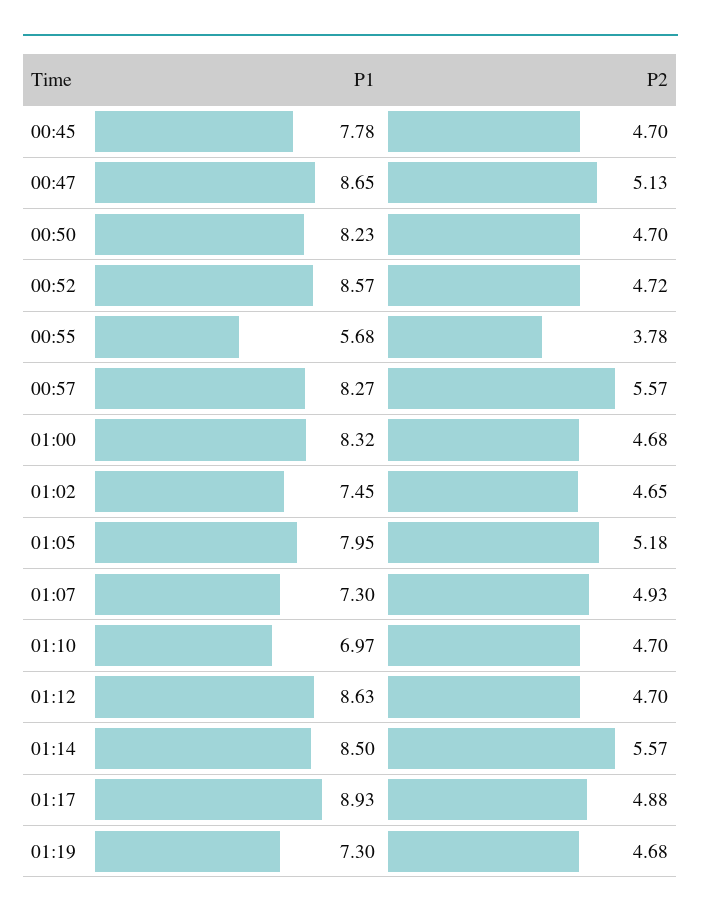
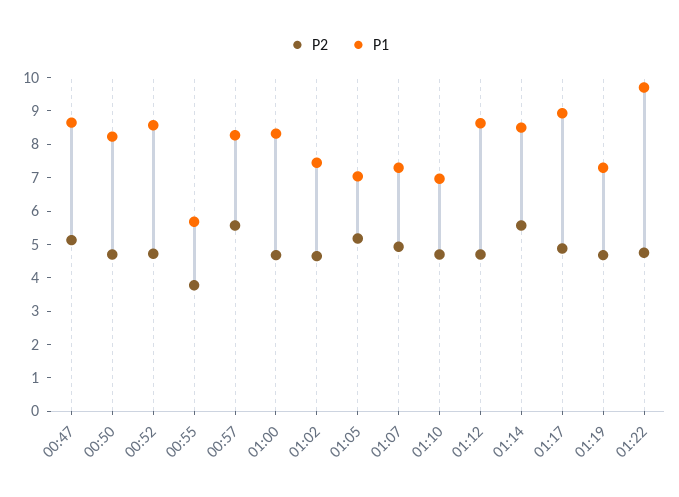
P1, 00:45: 7.78 -> none
P2, 00:45: 4.7 -> none
P1, 01:05: 7.95 -> 7
P2, 01:22: none -> 4.75
P1, 01:22: none -> 9.75

